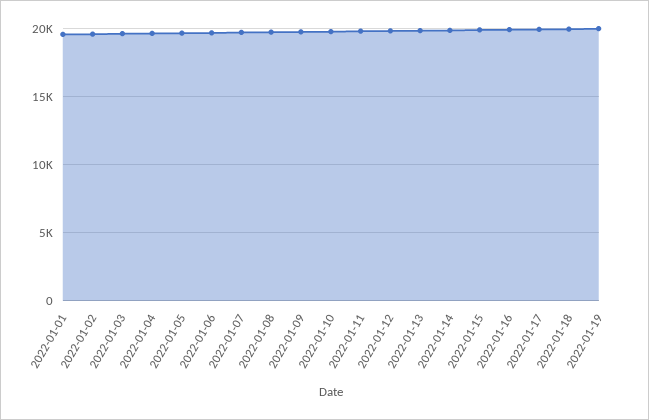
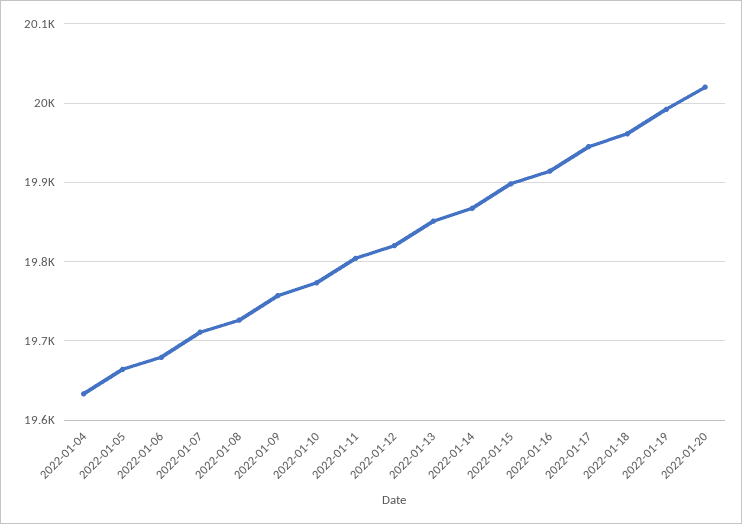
2022-01-01: 19500 -> none
2022-01-02: 19500 -> none
2022-01-03: 19500 -> none
2022-01-20: none -> 20020

